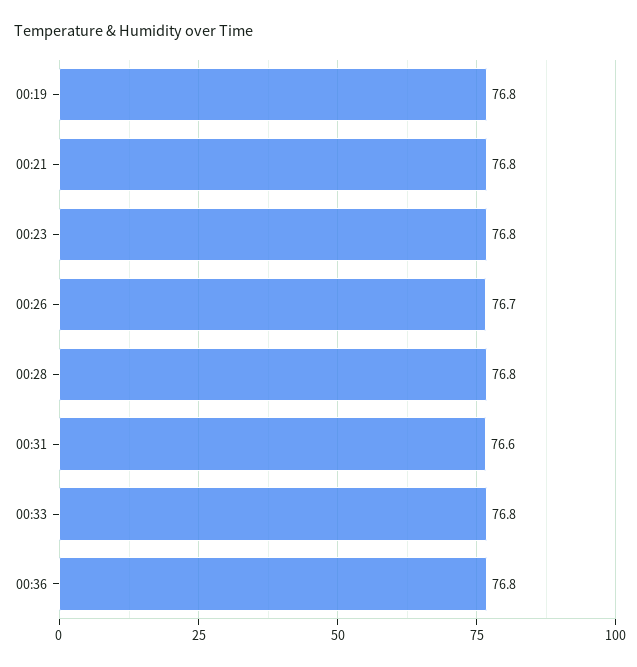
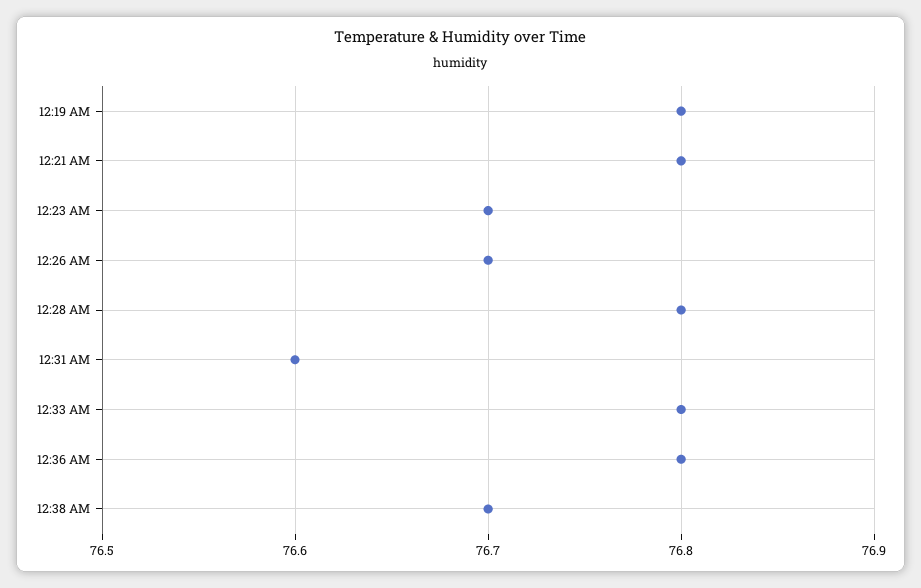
00:23: 76.8 -> 76.7
12:38 AM: none -> 76.7

